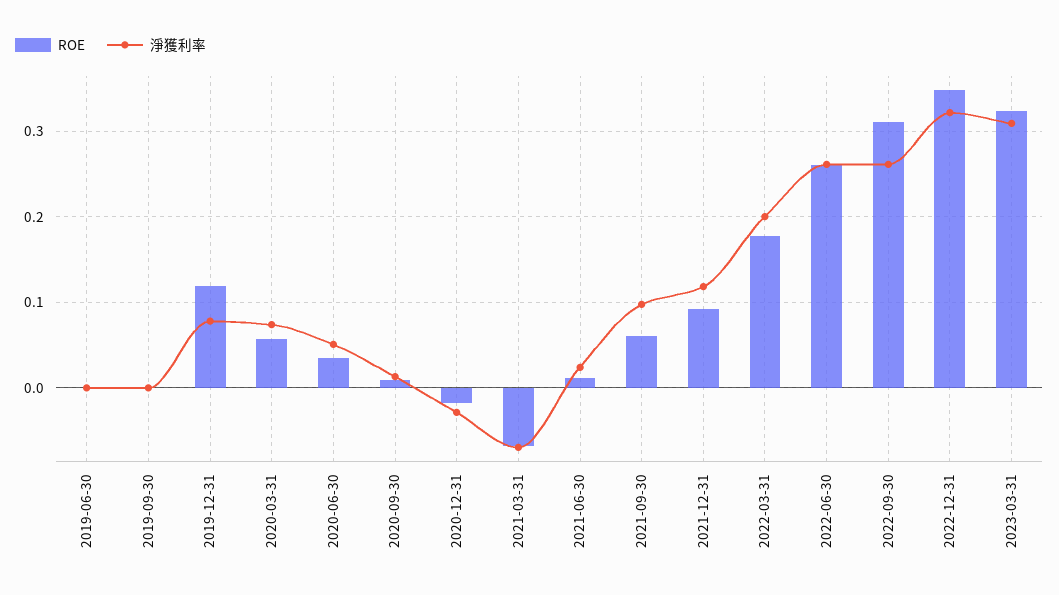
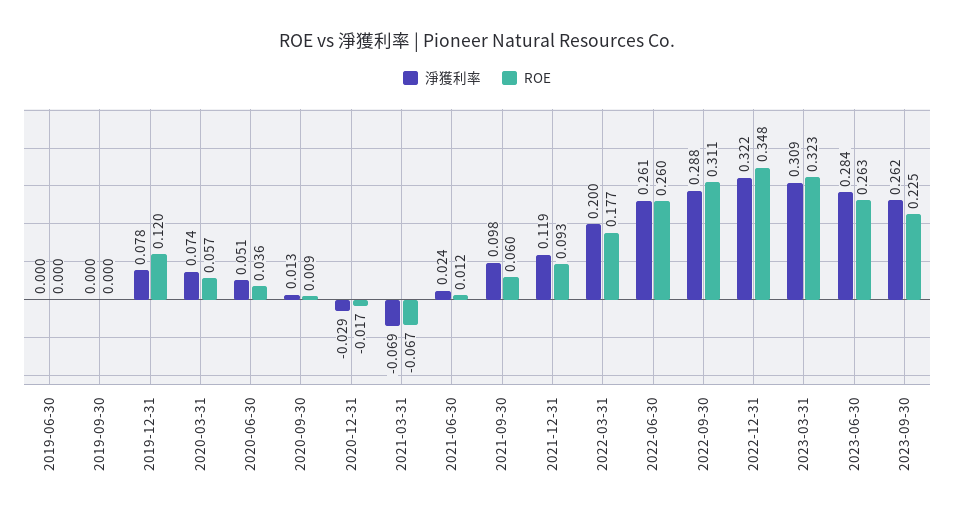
淨獲利率, 2022-09-30: 0.26 -> 0.288
淨獲利率, 2023-06-30: none -> 0.284
ROE, 2023-06-30: none -> 0.263
淨獲利率, 2023-09-30: none -> 0.262
ROE, 2023-09-30: none -> 0.225

